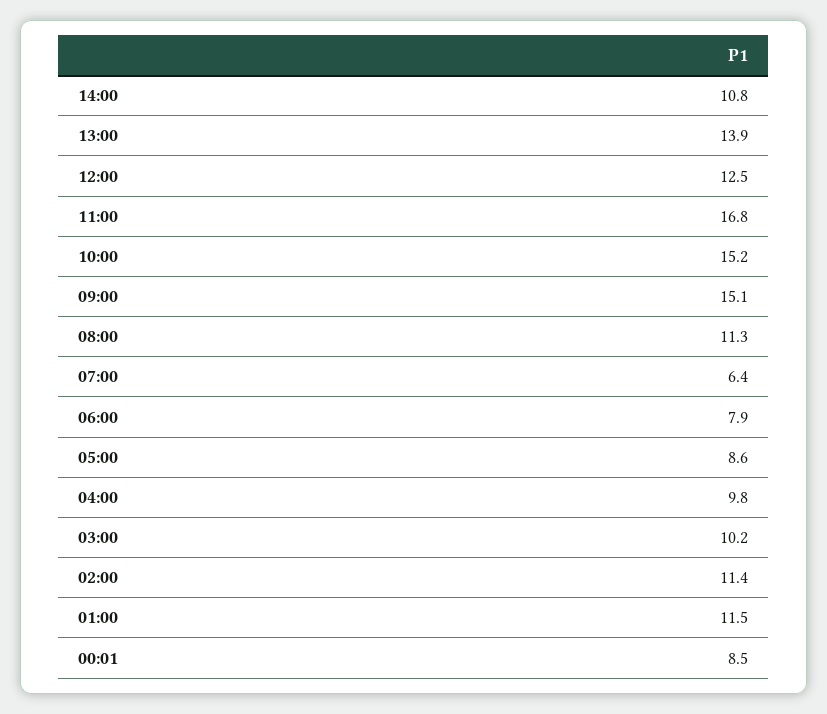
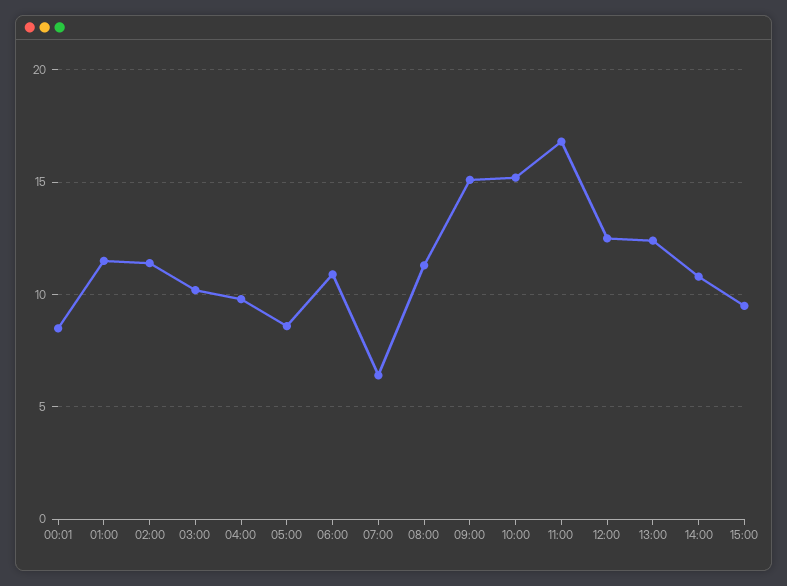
13:00: 13.9 -> 12.5
06:00: 7.9 -> 11
15:00: none -> 9.5

